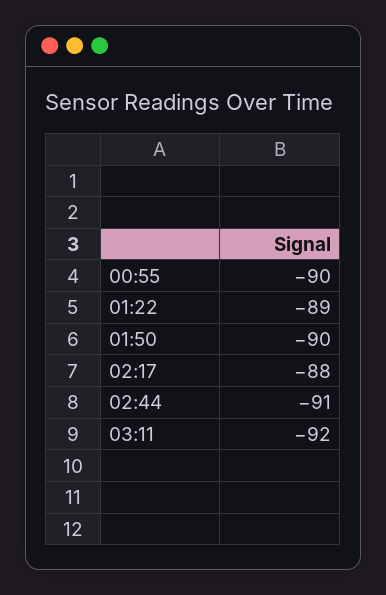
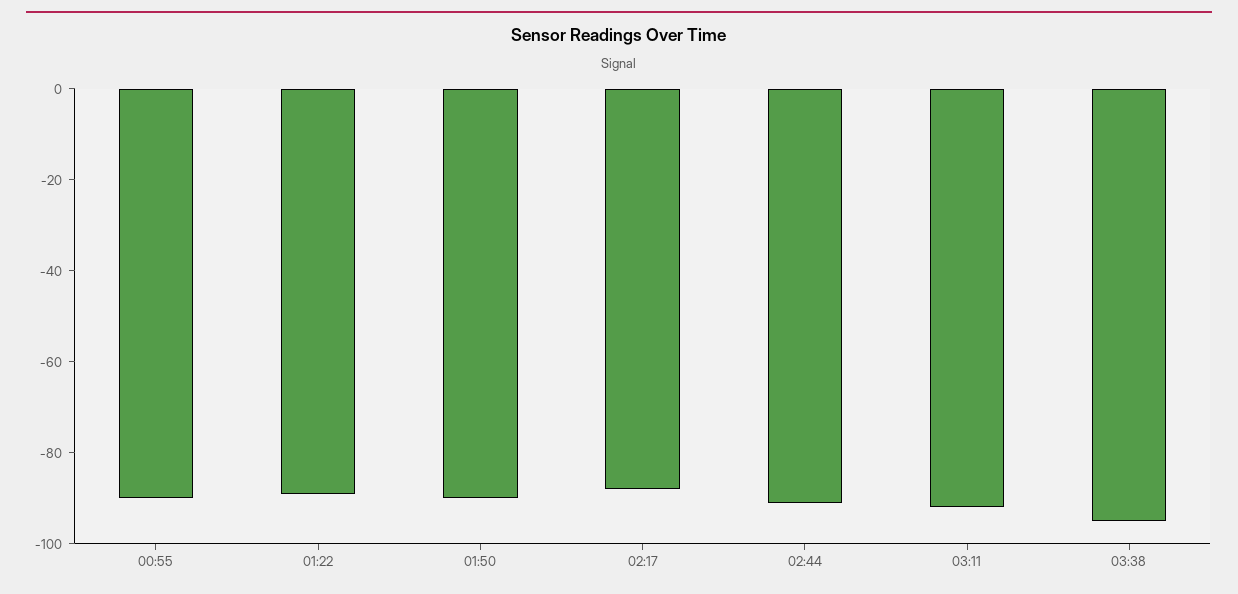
03:38: none -> -95

